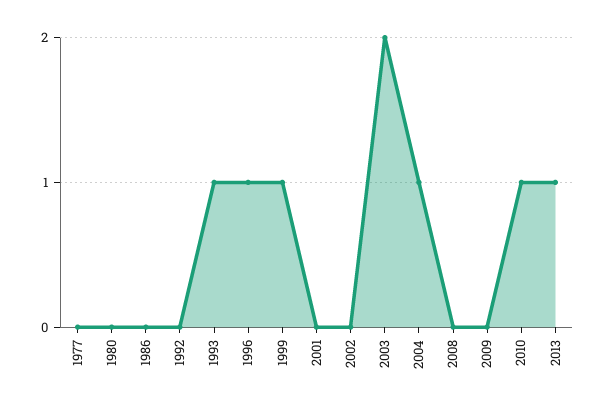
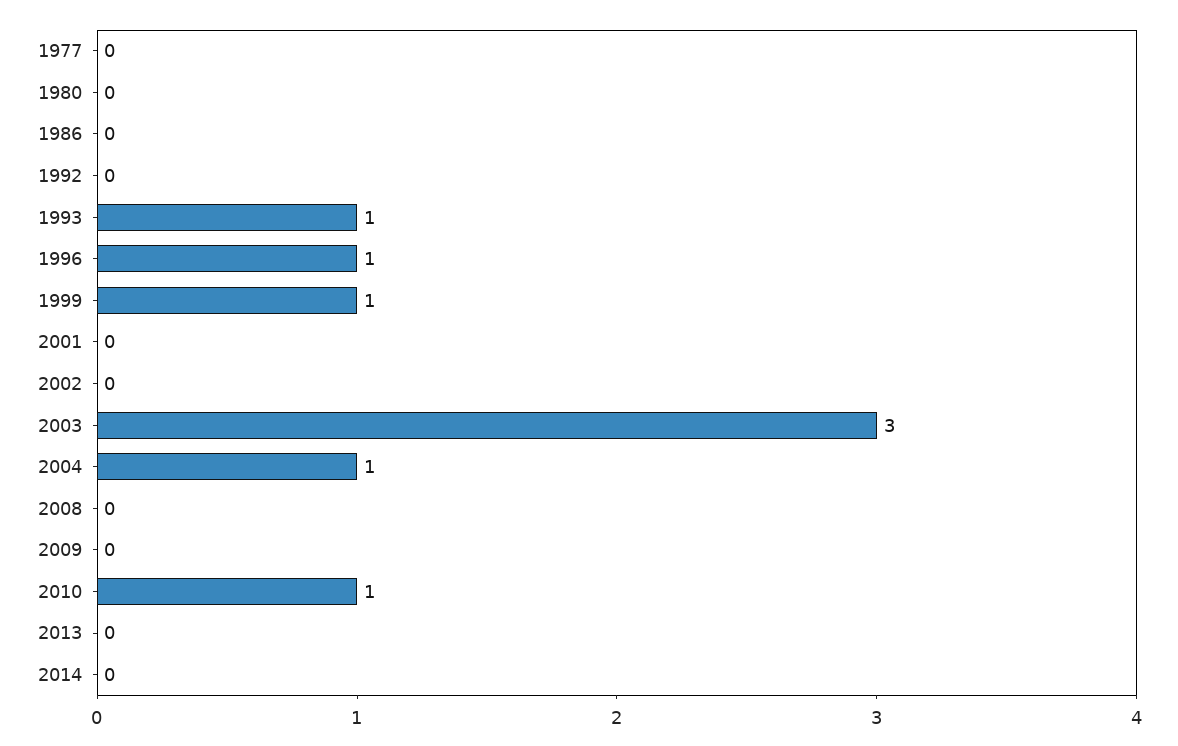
2003: 2 -> 3
2013: 1 -> 0
2014: none -> 0

